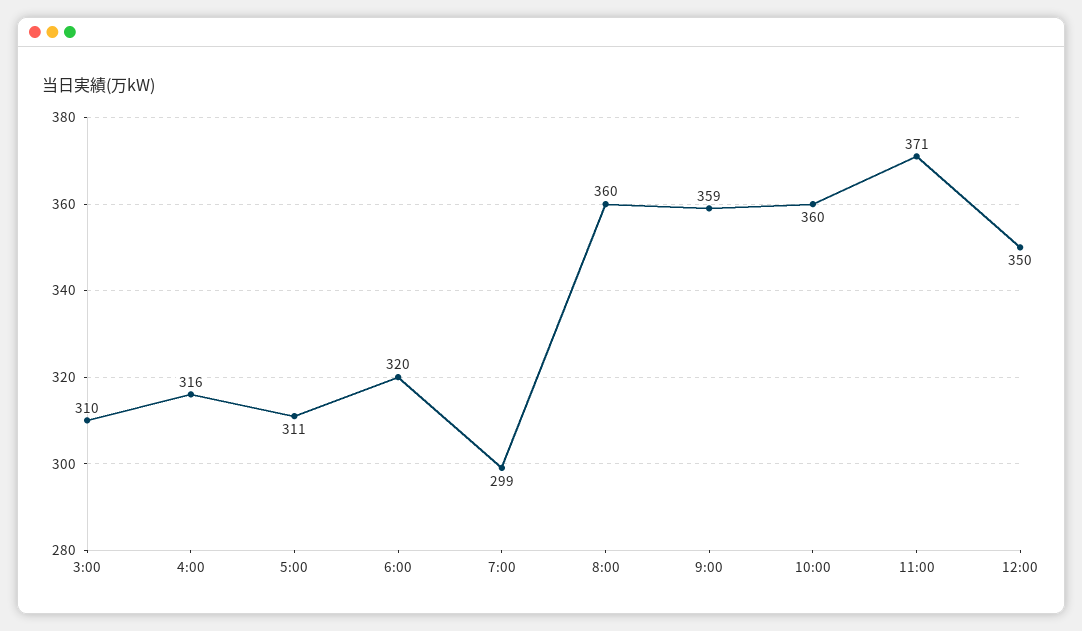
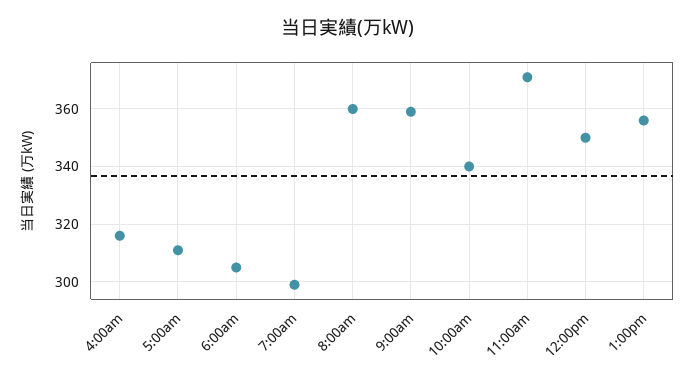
3:00: 310 -> none
6:00: 320 -> 305
10:00: 360 -> 340
1:00pm: none -> 355

